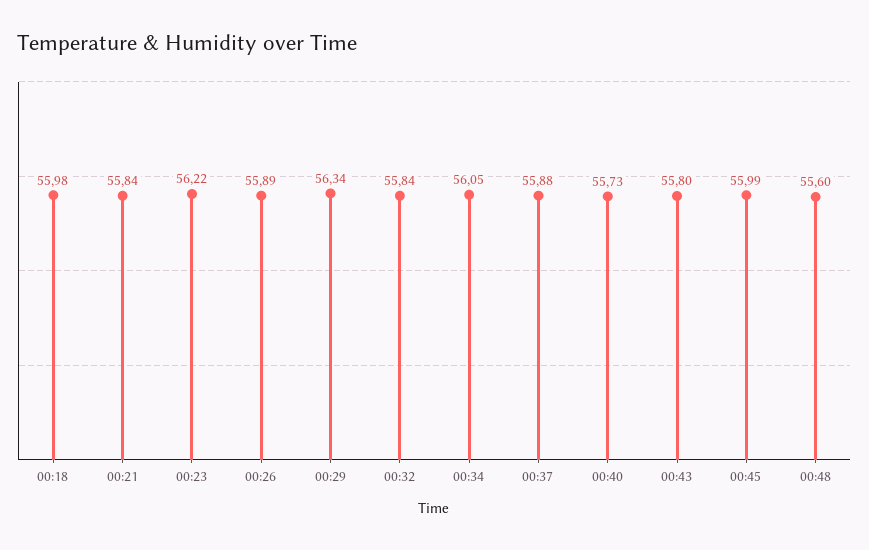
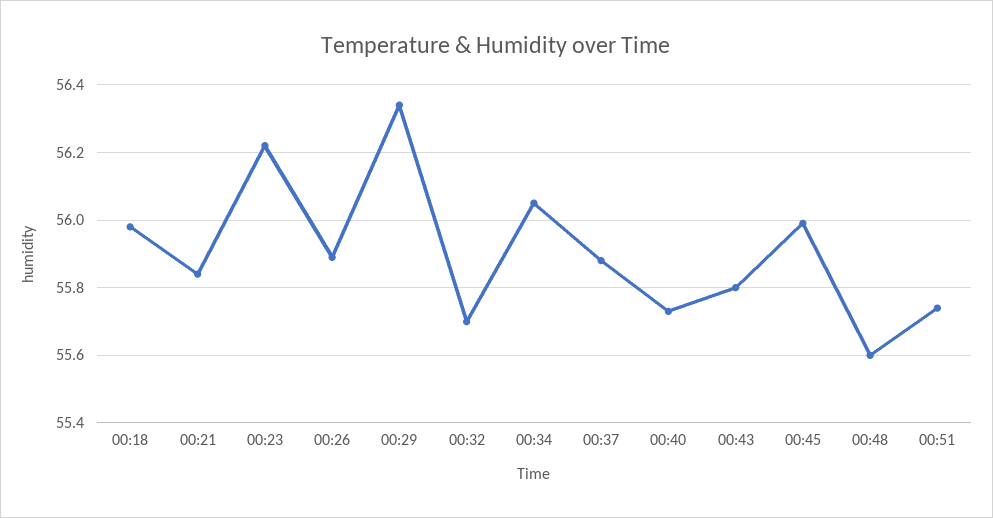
00:32: 55.84 -> 55.7
00:51: none -> 55.75

